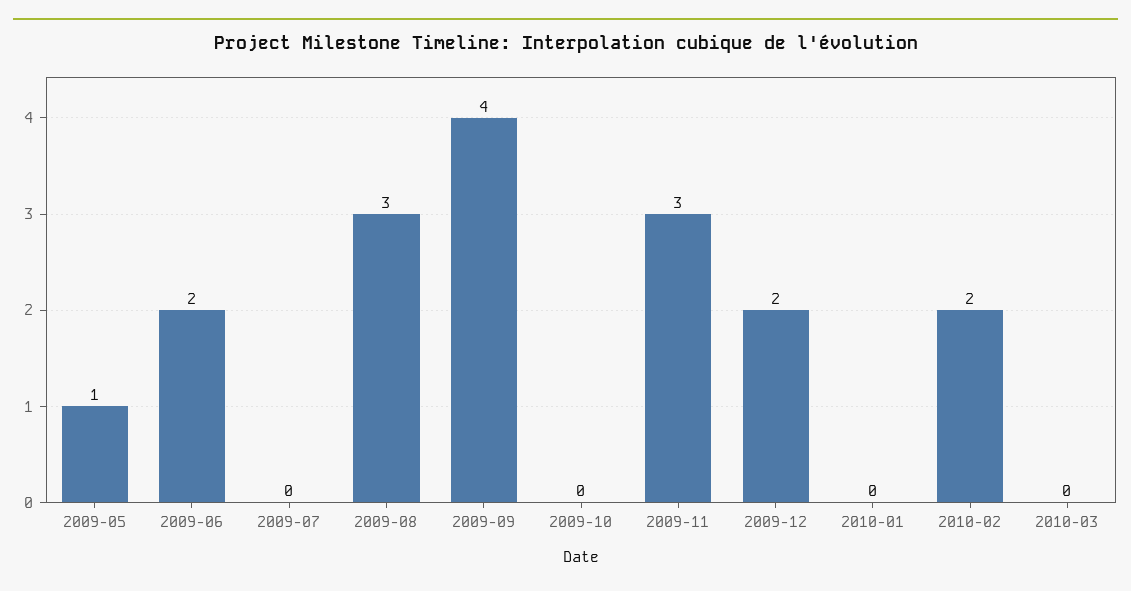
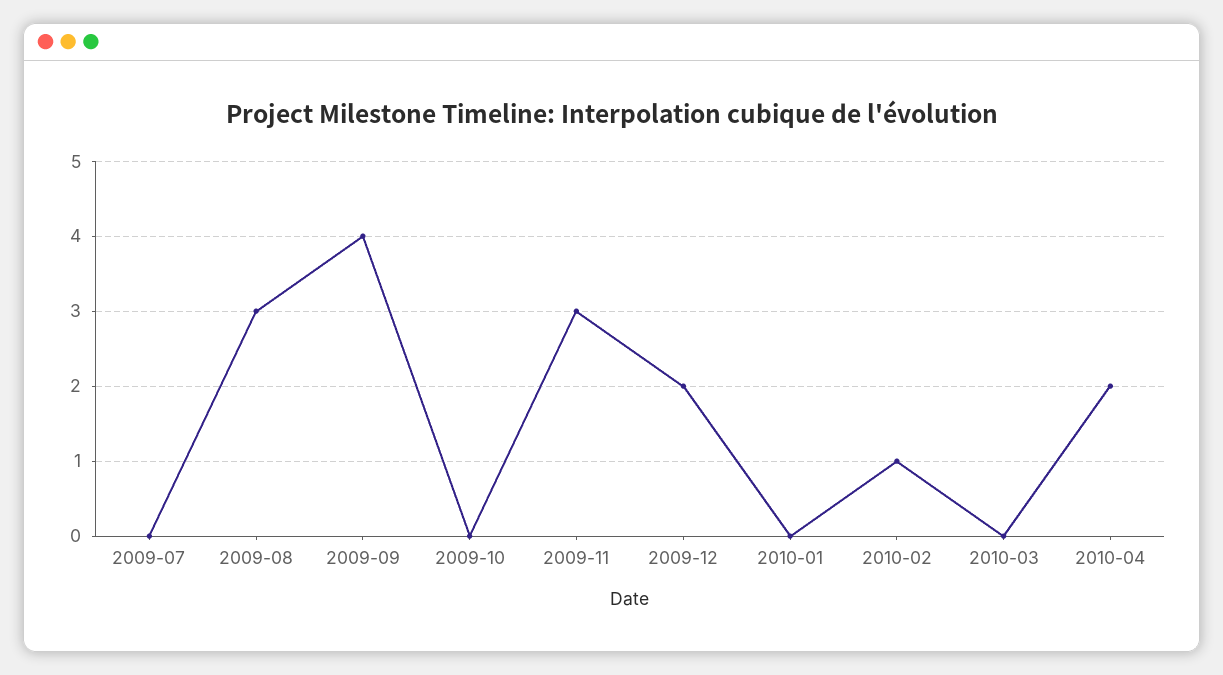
2009-05: 1 -> none
2009-06: 2 -> none
2010-02: 2 -> 1
2010-04: none -> 2

